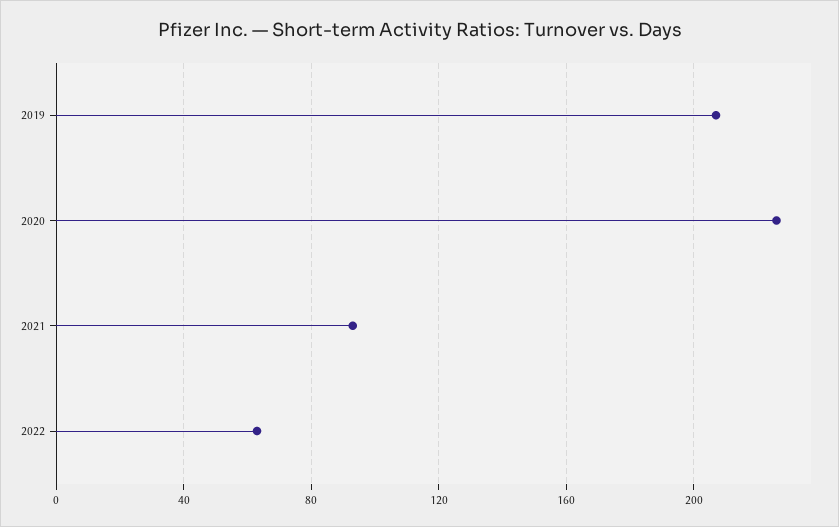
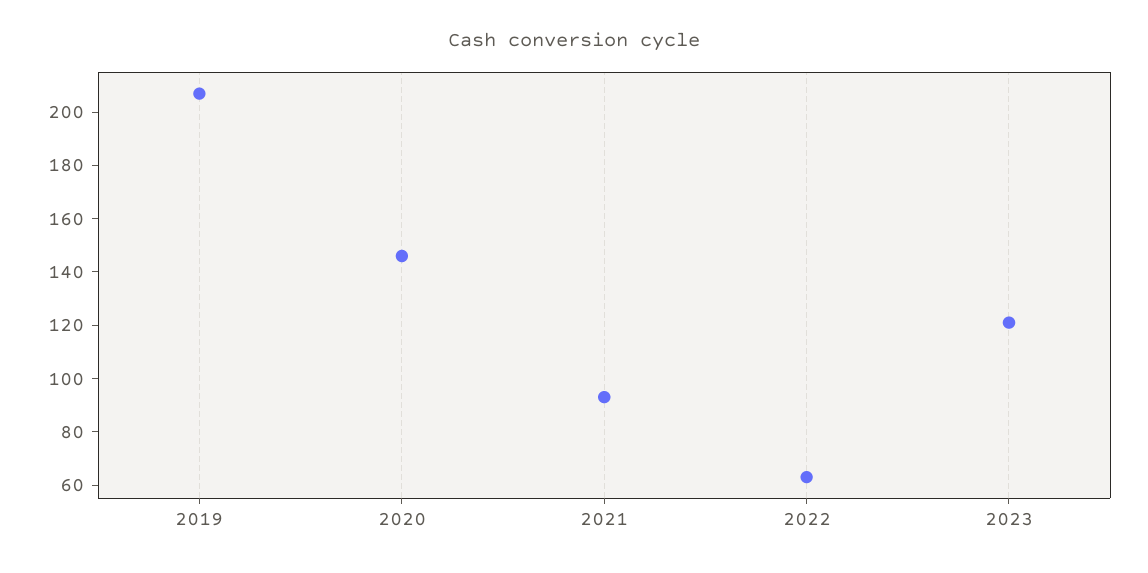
2020: 225 -> 145
2023: none -> 120

